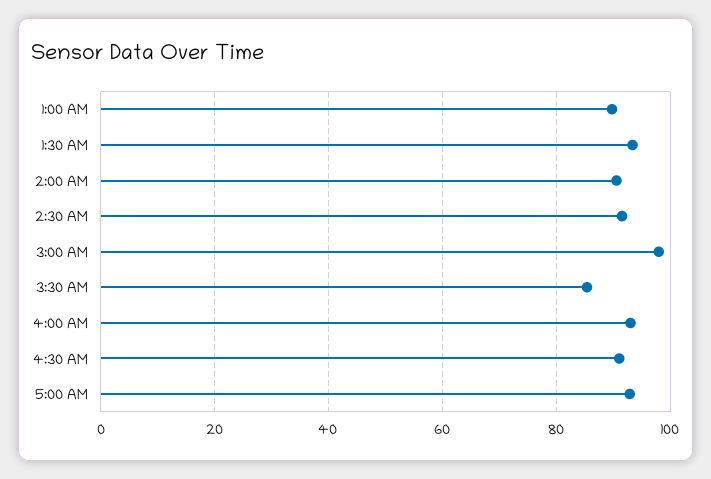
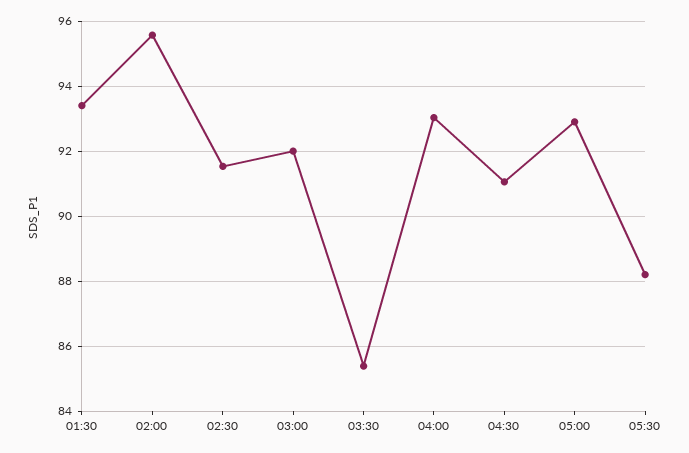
1:00 AM: 90 -> none
2:00 AM: 90 -> 95.6
3:00 AM: 98 -> 92
05:30: none -> 88.2

